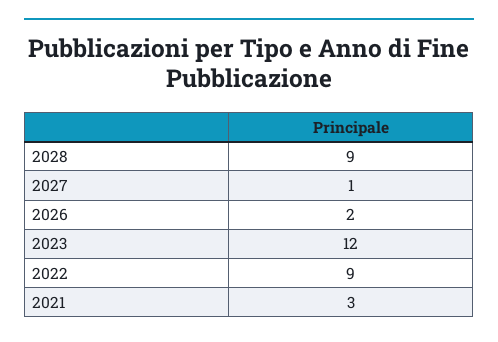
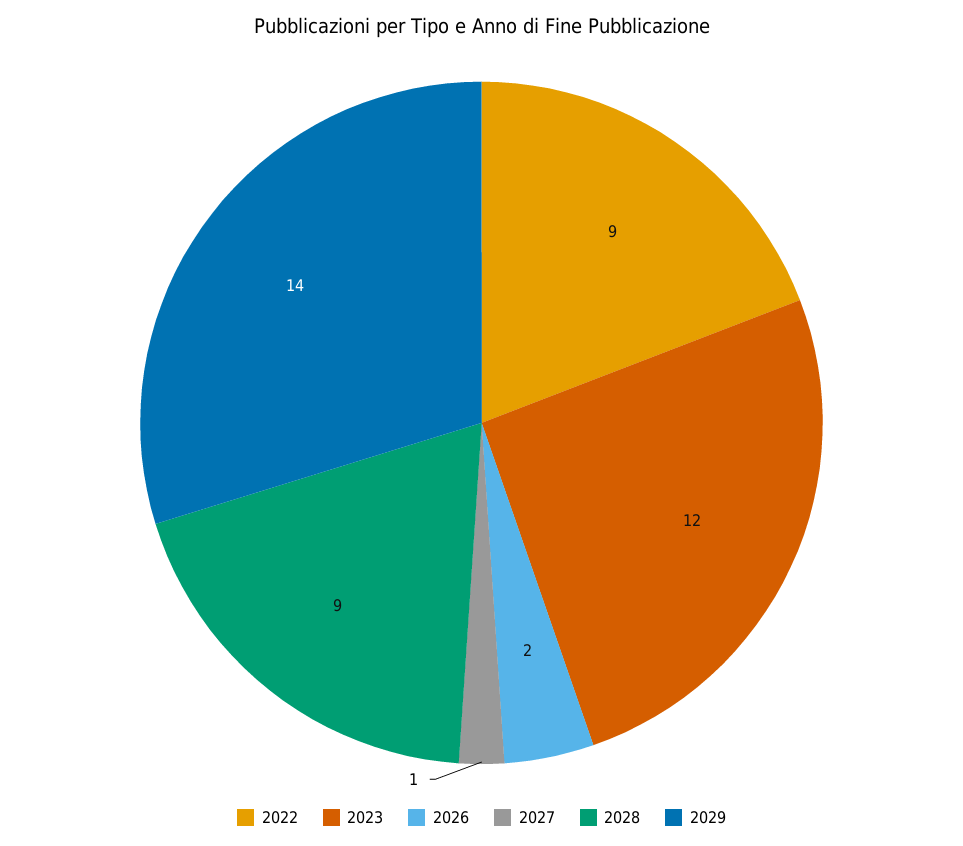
2021: 3 -> none
2029: none -> 14

